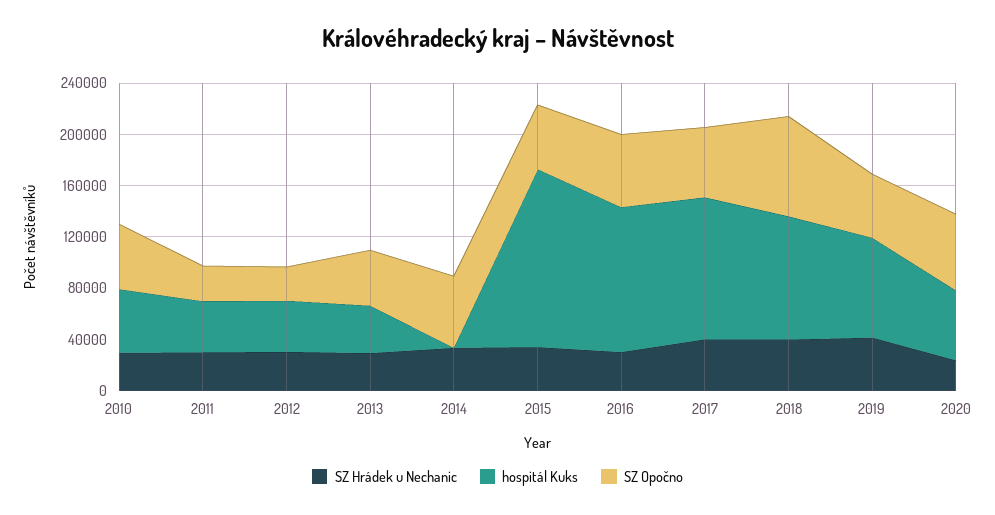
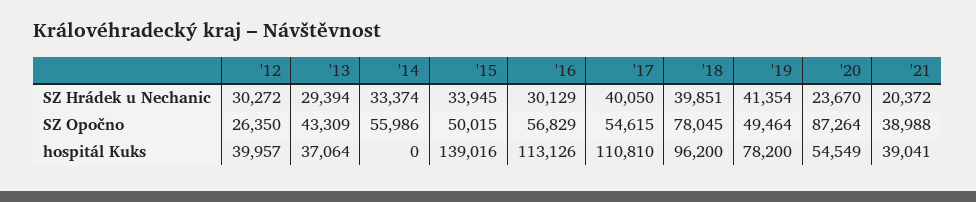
SZ Hrádek u Nechanic, 2010: 30000 -> none
hospitál Kuks, 2010: 50000 -> none
SZ Opočno, 2010: 50000 -> none
SZ Hrádek u Nechanic, 2011: 30000 -> none
hospitál Kuks, 2011: 40000 -> none
SZ Opočno, 2011: 30000 -> none
SZ Opočno, 2020: 60000 -> 87264
SZ Hrádek u Nechanic, '21: none -> 20372
SZ Opočno, '21: none -> 38988
hospitál Kuks, '21: none -> 39041

